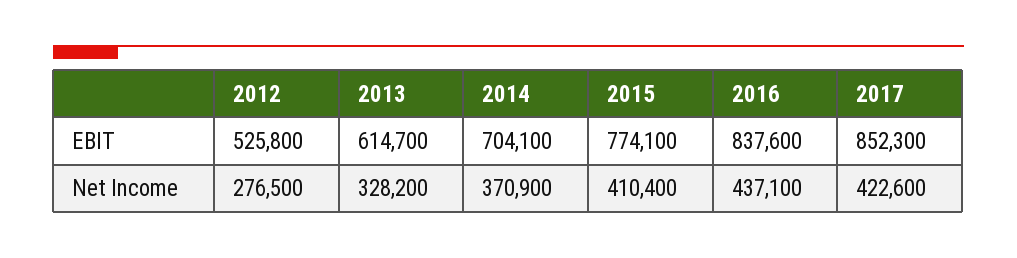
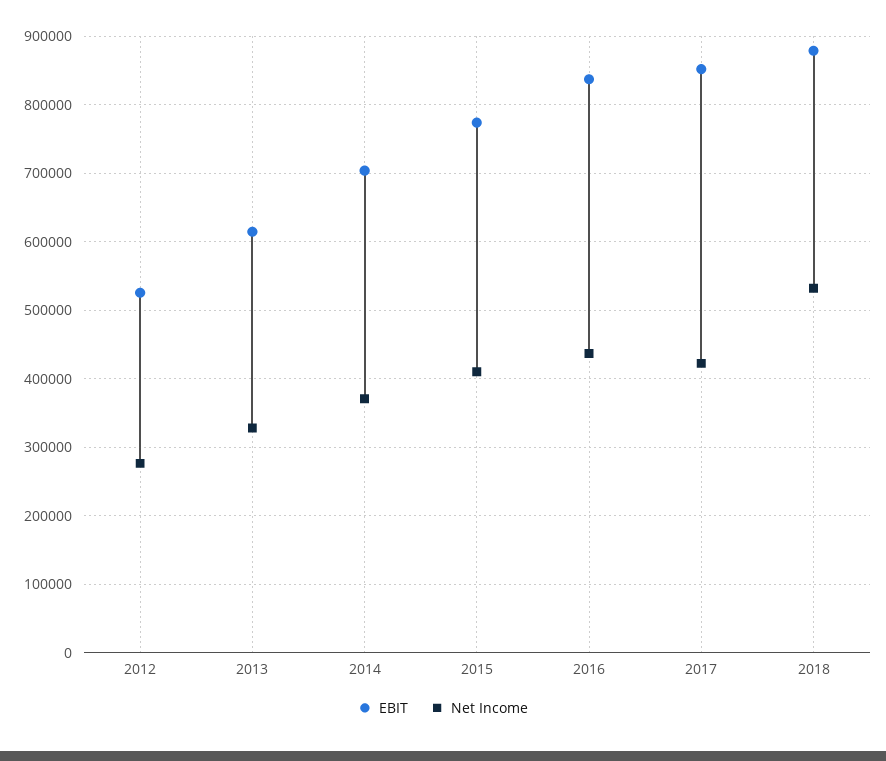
EBIT, 2018: none -> 880000
Net Income, 2018: none -> 530000

